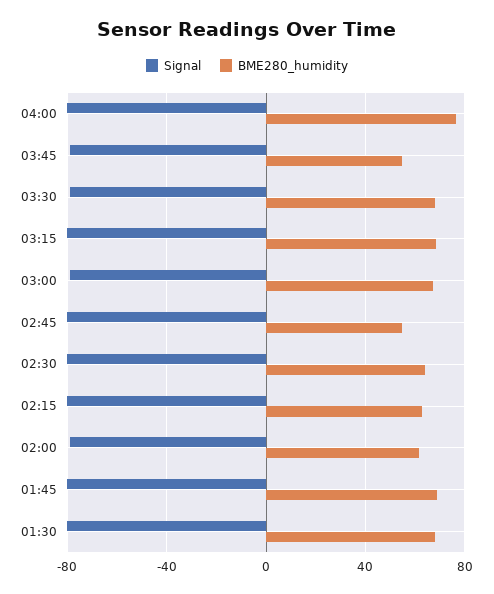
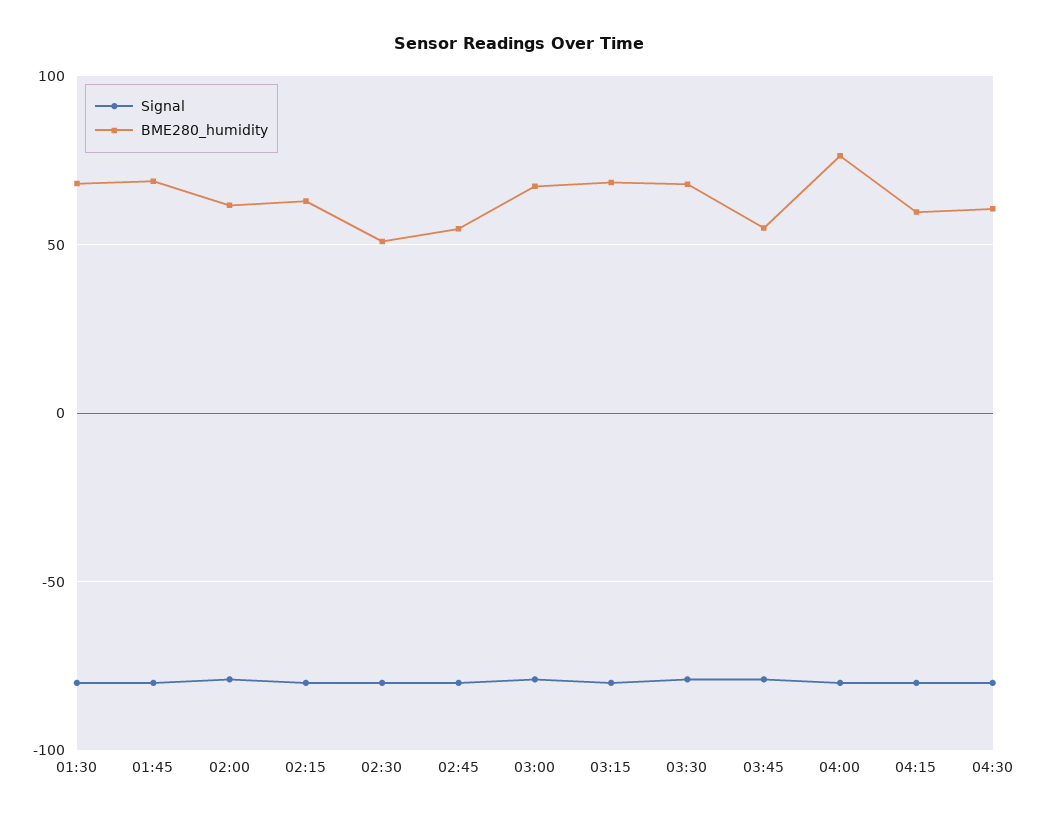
BME280_humidity, 02:30: 65 -> 50
Signal, 04:15: none -> -80
BME280_humidity, 04:15: none -> 60
Signal, 04:30: none -> -80
BME280_humidity, 04:30: none -> 60

